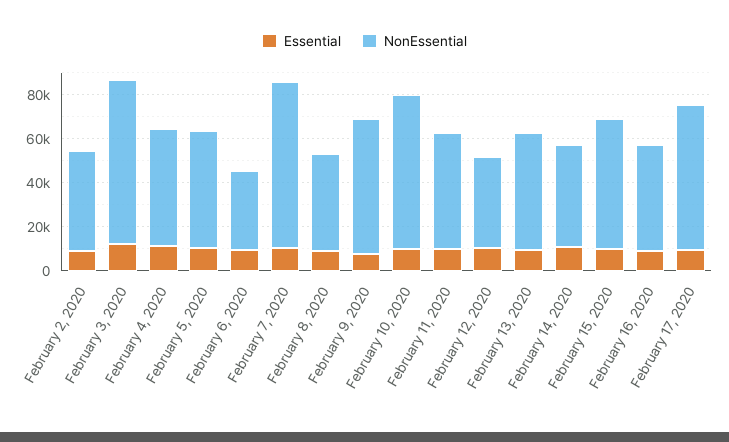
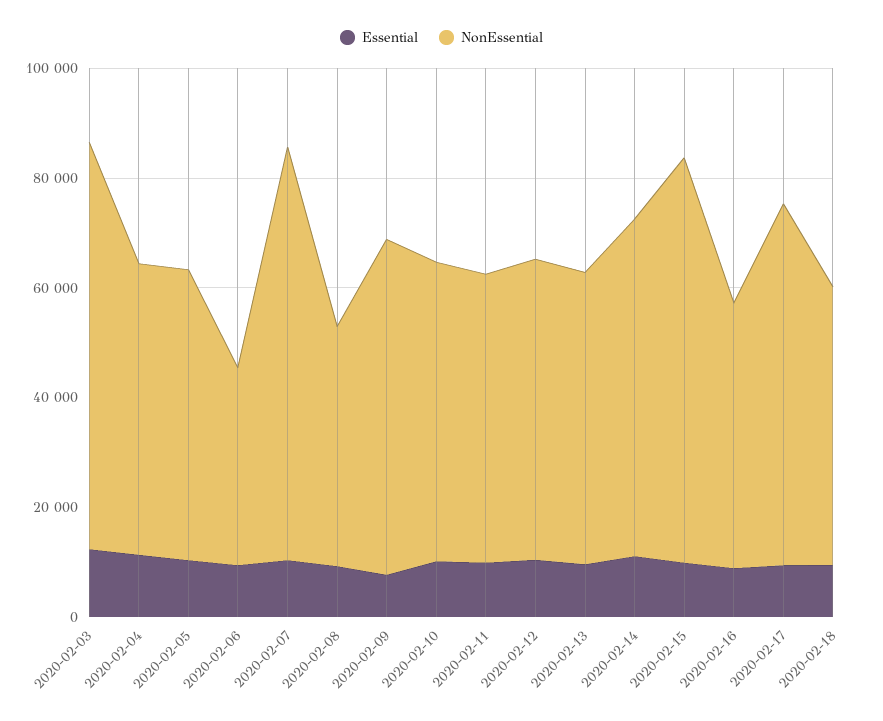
Essential, February 2, 2020: 10000 -> none
NonEssential, February 2, 2020: 45000 -> none
NonEssential, February 10, 2020: 70000 -> 55000
NonEssential, February 12, 2020: 40000 -> 55000
NonEssential, February 14, 2020: 45000 -> 60000
NonEssential, February 15, 2020: 60000 -> 75000
Essential, 2020-02-18: none -> 10000
NonEssential, 2020-02-18: none -> 50000

